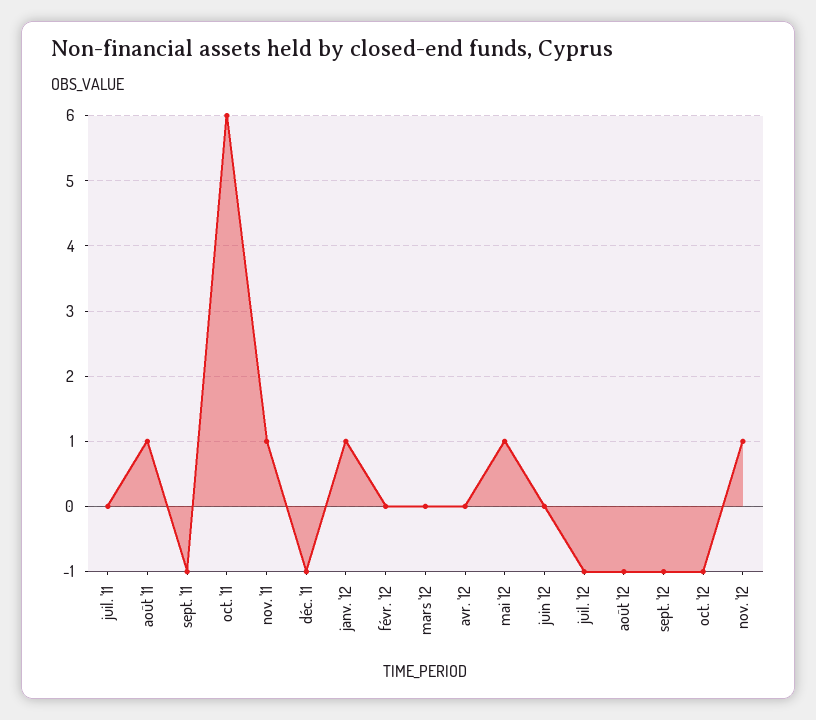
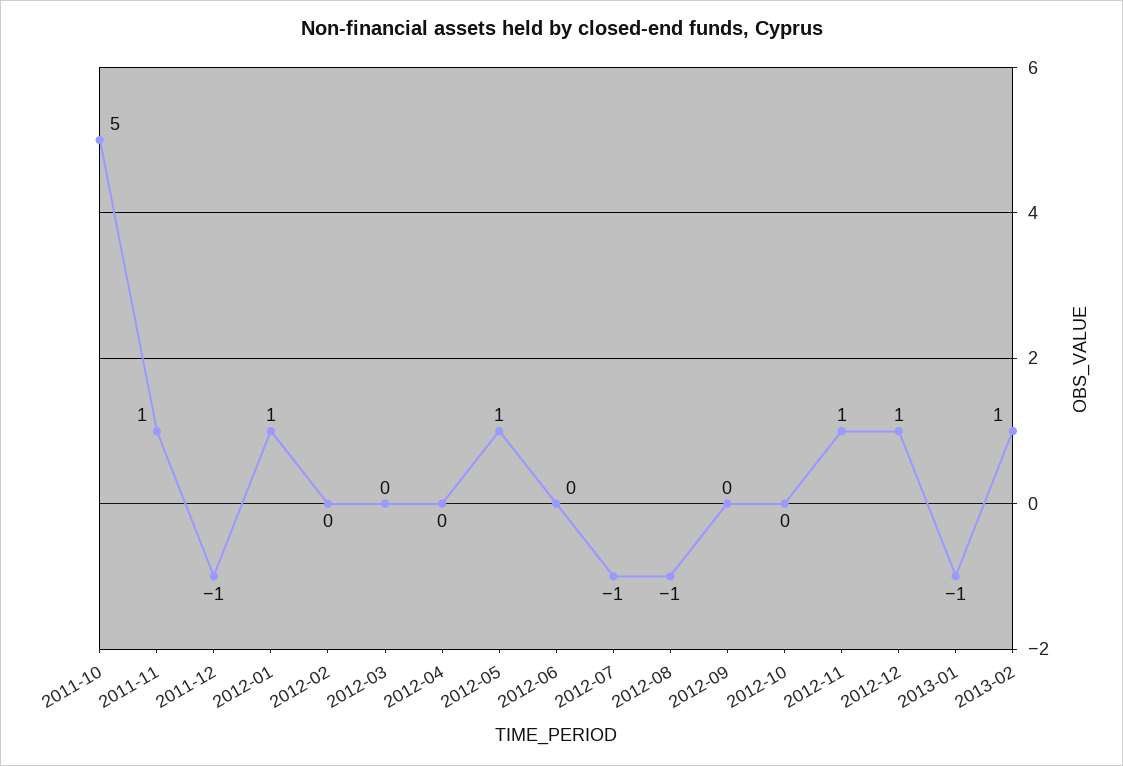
juil. '11: 0 -> none
août '11: 1 -> none
sept. '11: -1 -> none
oct. '11: 6 -> 5
sept. '12: -1 -> 0
oct. '12: -1 -> 0
2012-12: none -> 1
2013-01: none -> -1
2013-02: none -> 1

